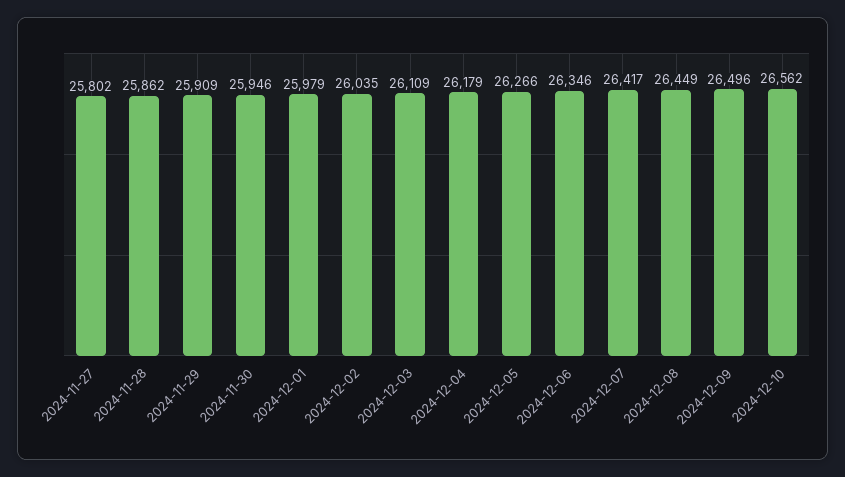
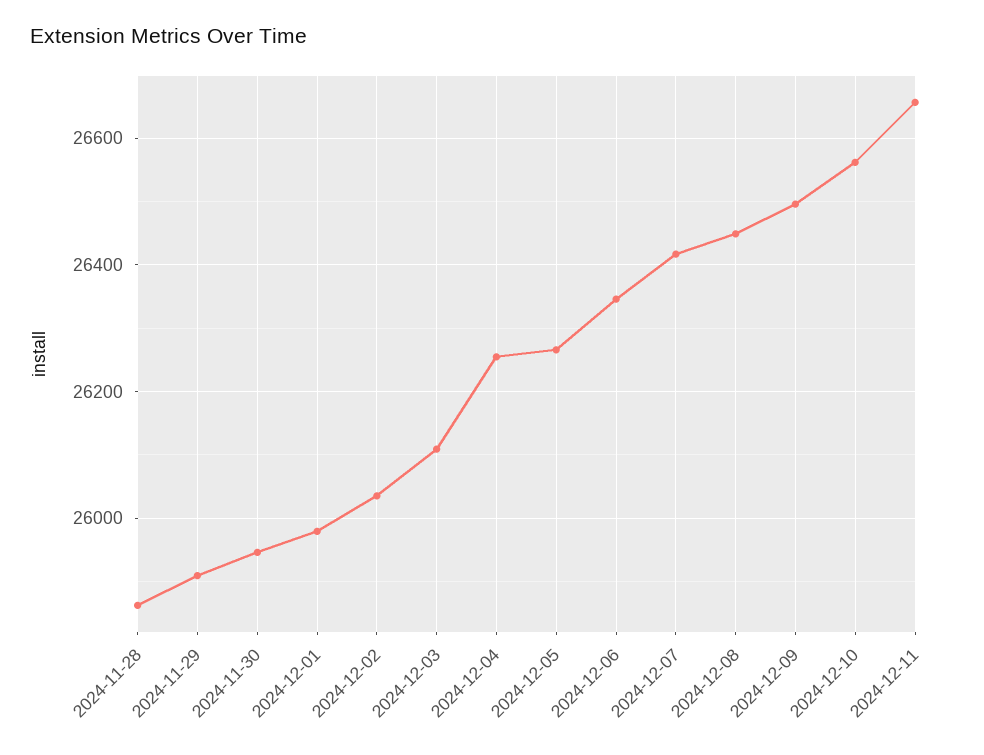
2024-11-27: 25802 -> none
2024-12-04: 26179 -> 26260
2024-12-11: none -> 26660

